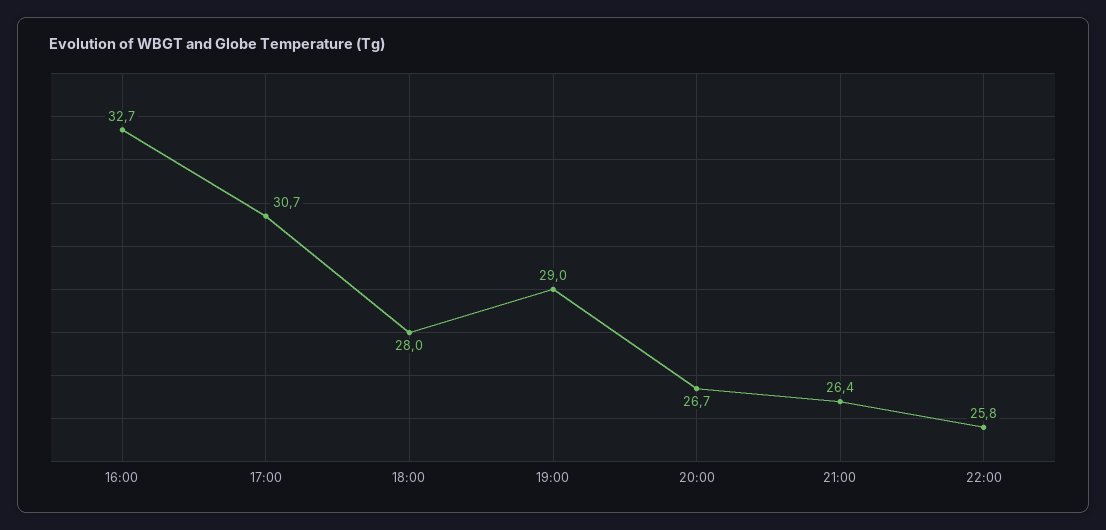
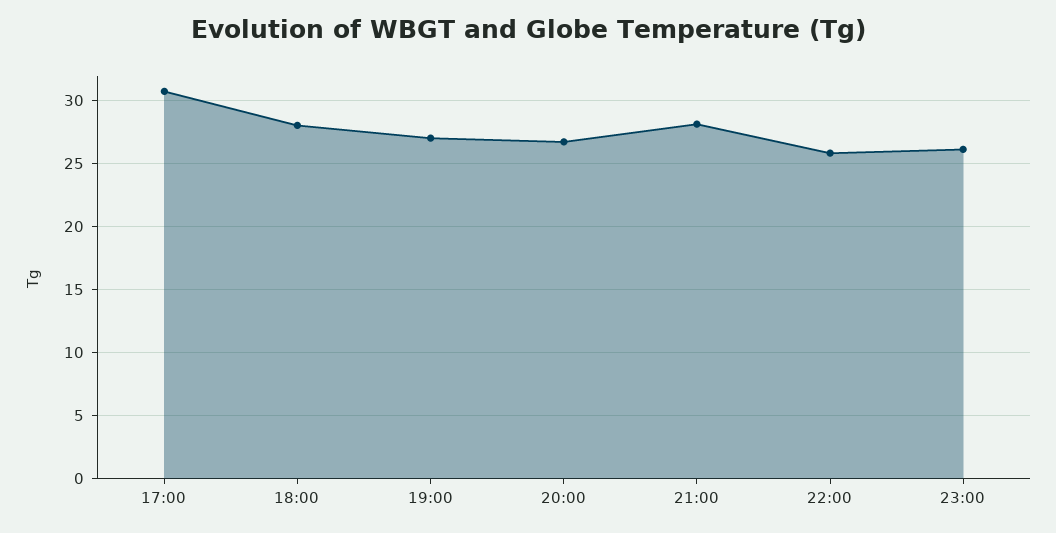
16:00: 32.7 -> none
19:00: 29 -> 27
21:00: 26.4 -> 28
23:00: none -> 26

